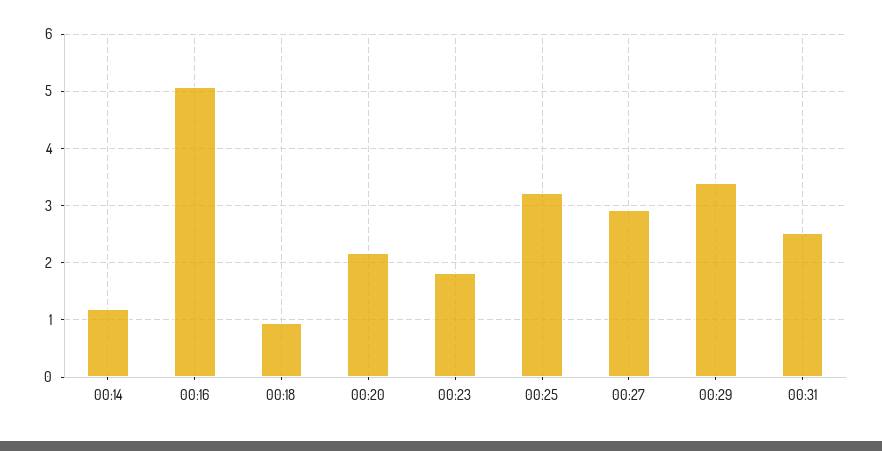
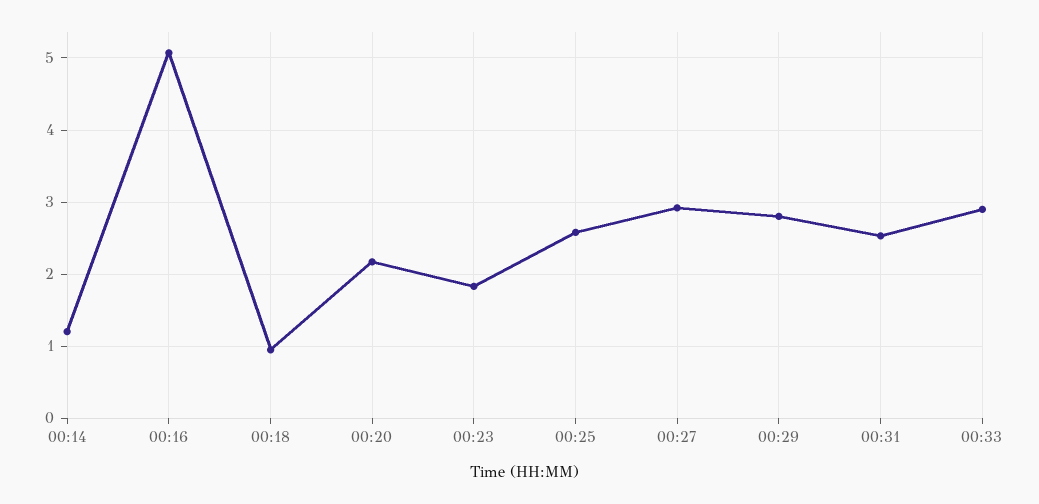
00:25: 3.2 -> 2.6
00:29: 3.4 -> 2.8
00:33: none -> 2.9

